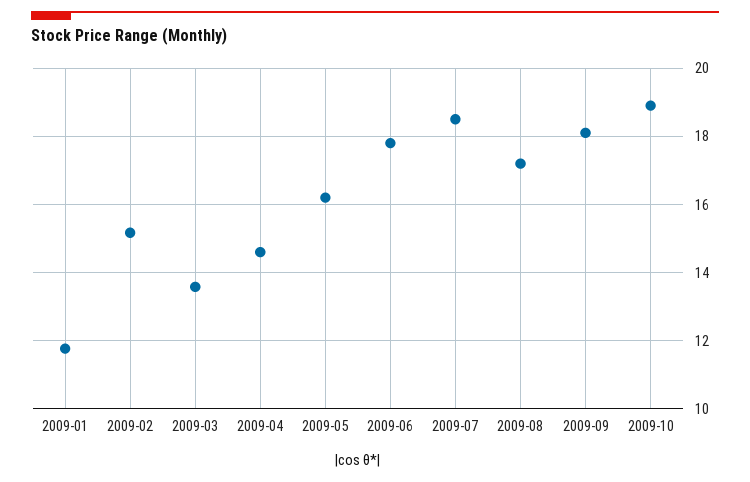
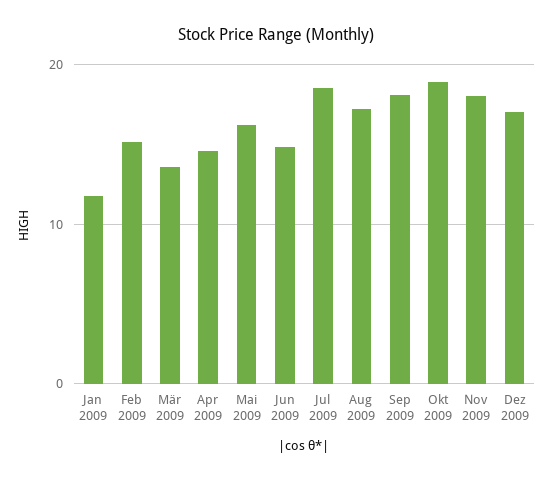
2009-06: 17.8 -> 15
Nov 2009: none -> 18
Dez 2009: none -> 17

